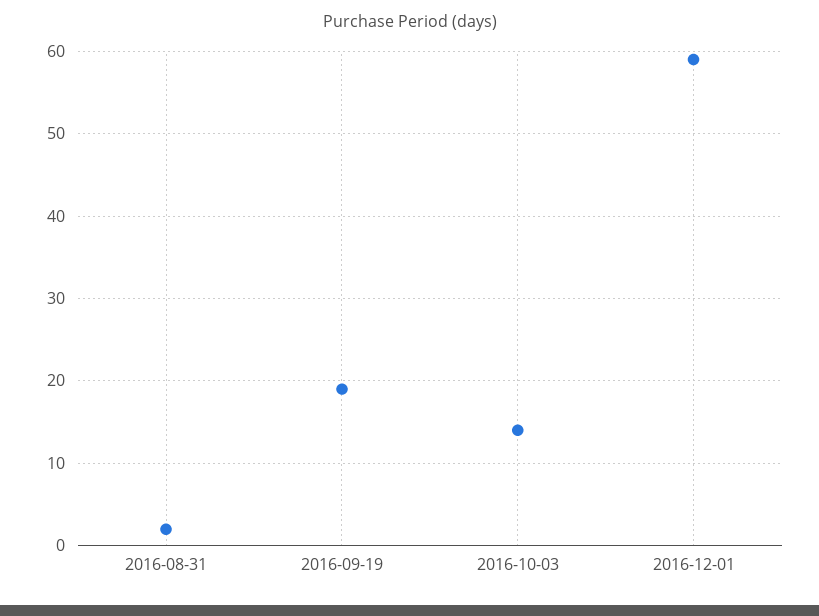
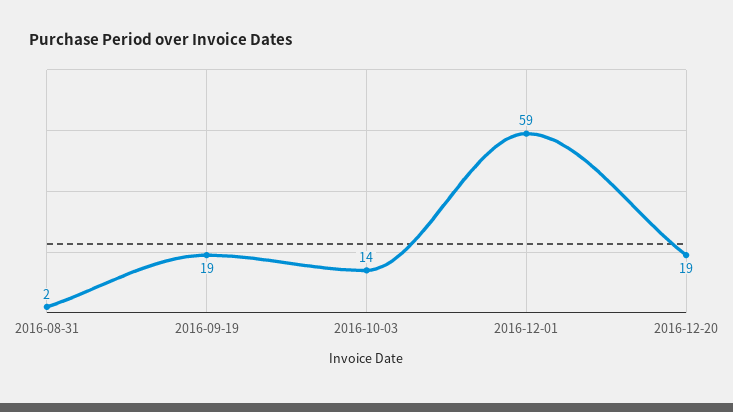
2016-12-20: none -> 19

